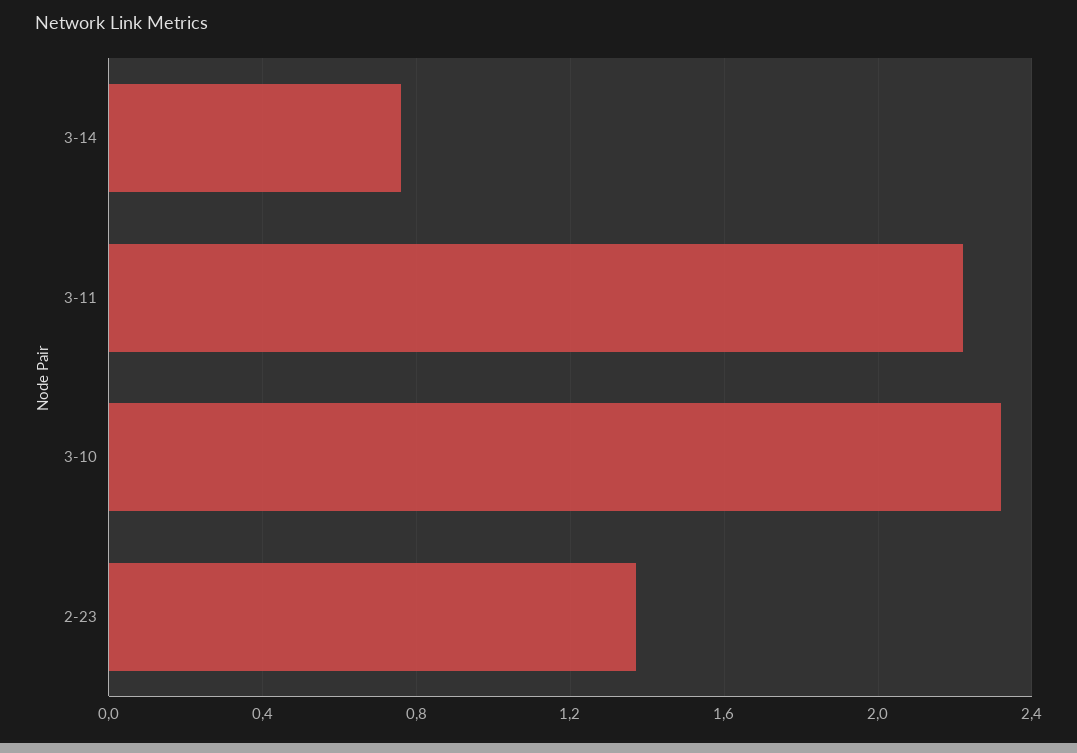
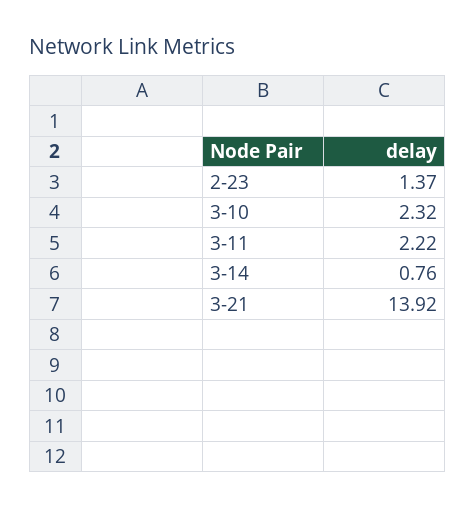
3-21: none -> 13.92

